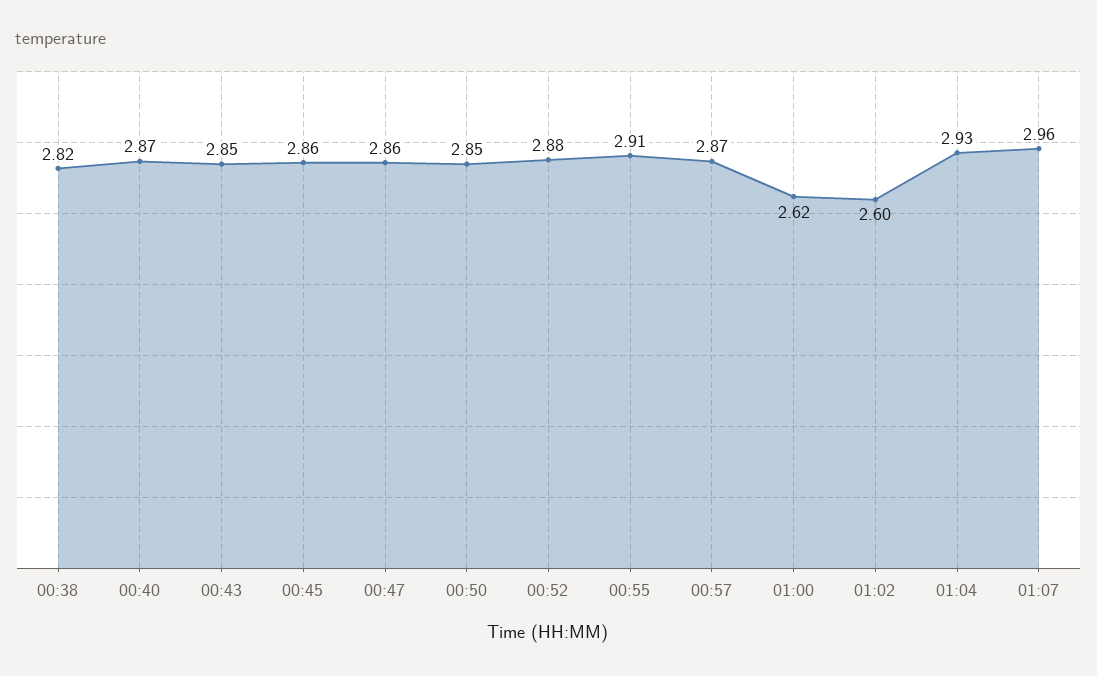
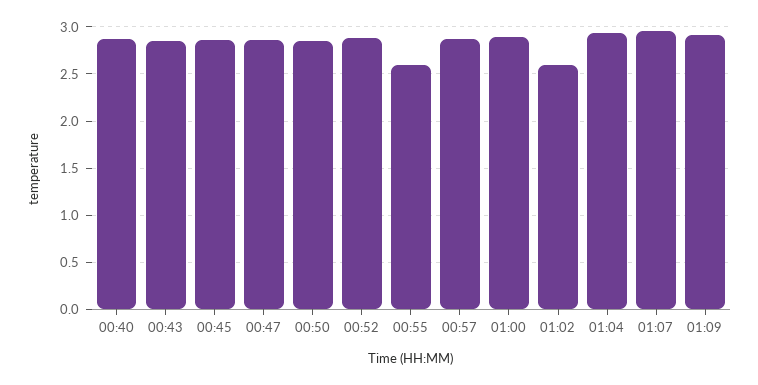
00:38: 2.82 -> none
00:55: 2.91 -> 2.6
01:00: 2.62 -> 2.9
01:09: none -> 2.9

